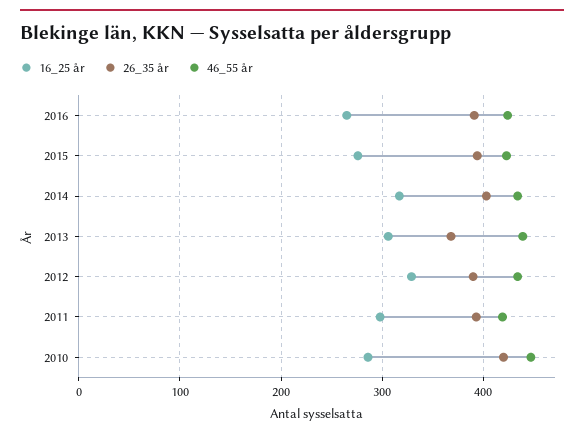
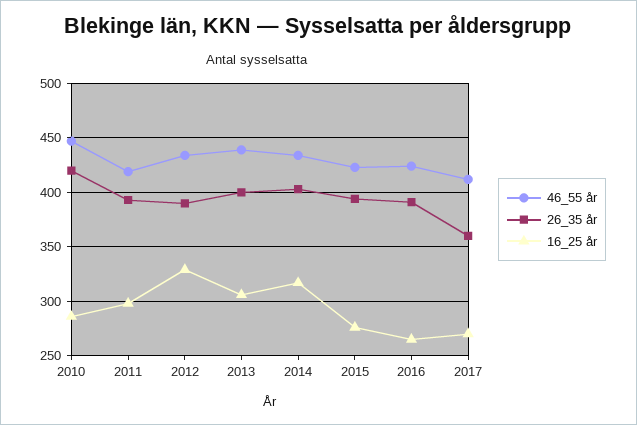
26_35 år, 2013: 370 -> 400
46_55 år, 2017: none -> 410
26_35 år, 2017: none -> 360
16_25 år, 2017: none -> 270

